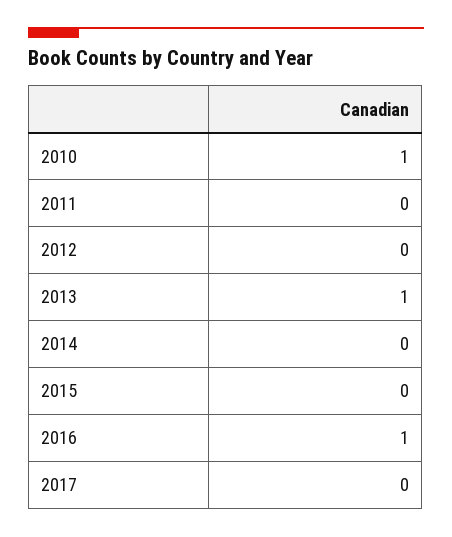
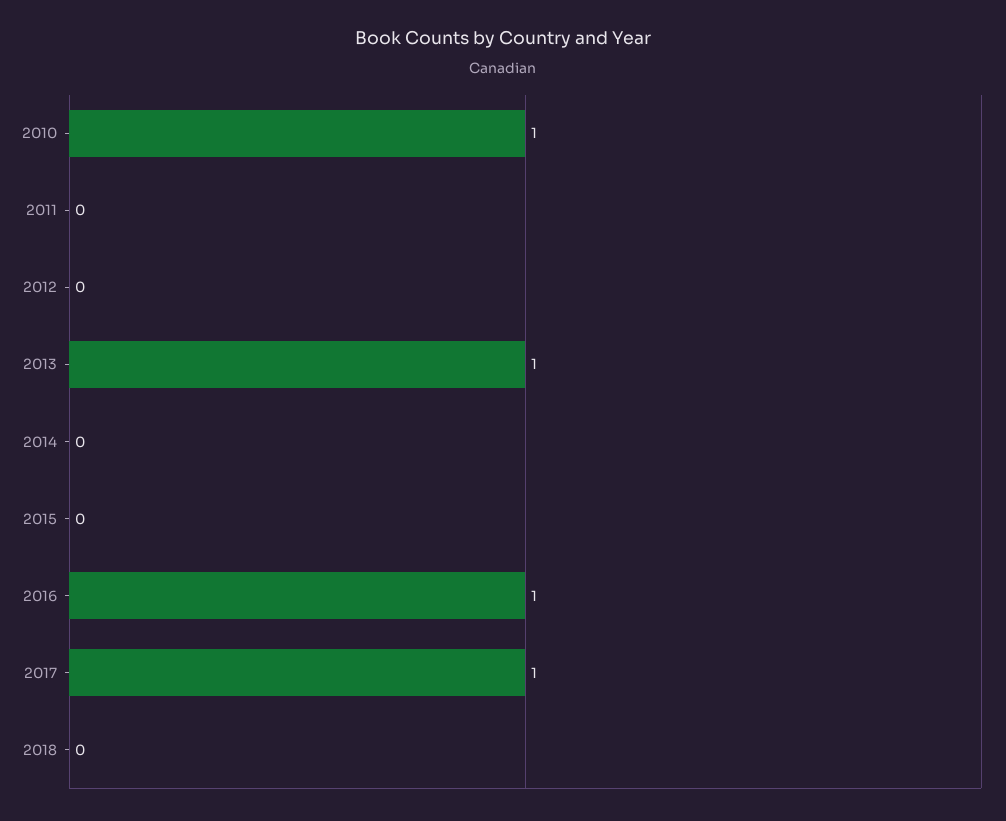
2017: 0 -> 1
2018: none -> 0

